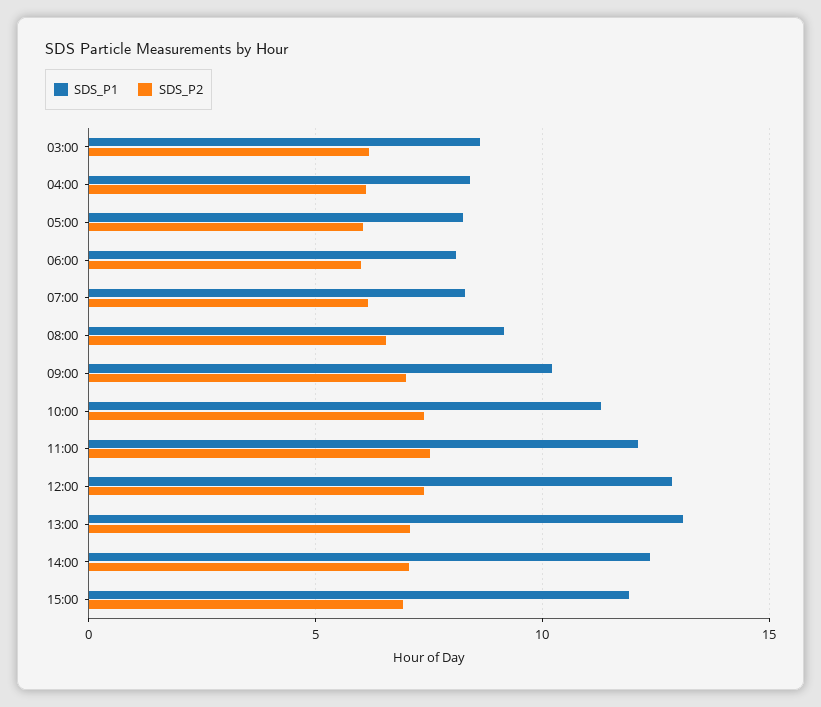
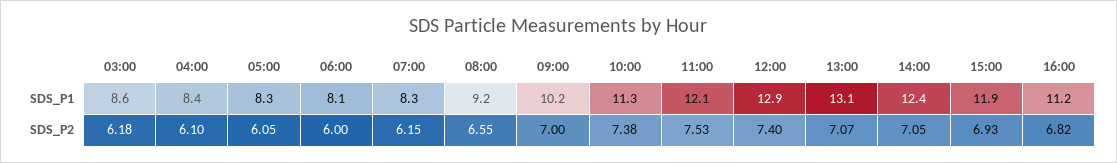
SDS_P1, 16:00: none -> 11.2
SDS_P2, 16:00: none -> 6.82

